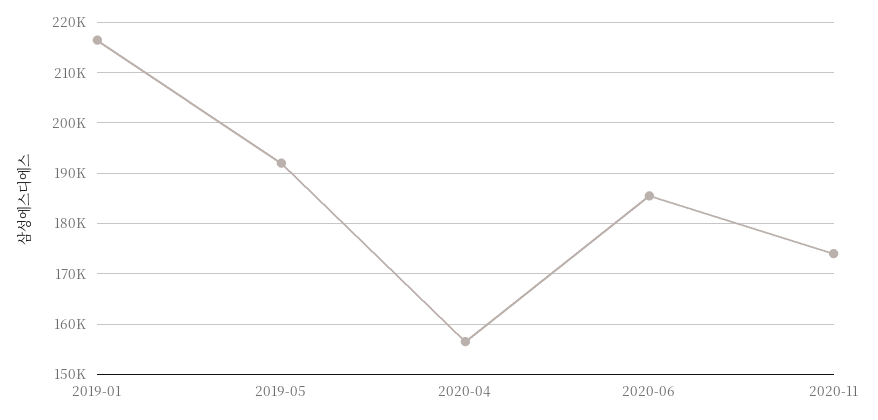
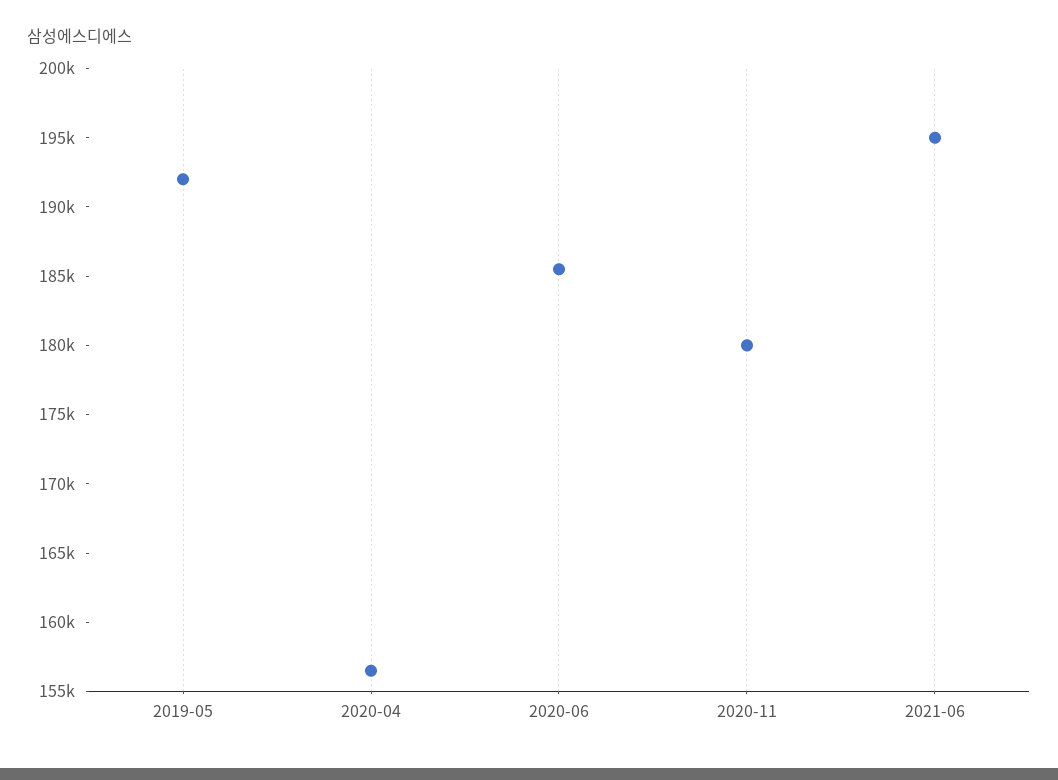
2019-01: 216000 -> none
2020-11: 174000 -> 180000
2021-06: none -> 195000

